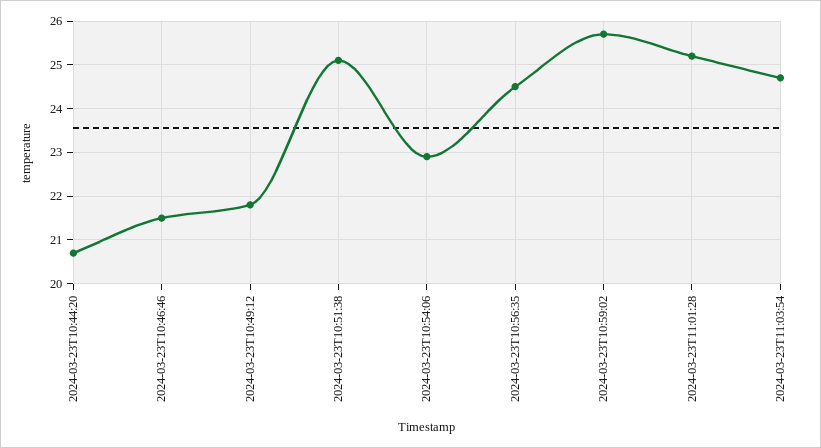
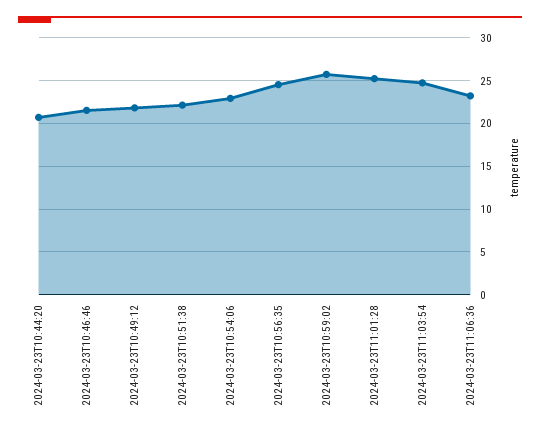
2024-03-23T10:51:38: 25 -> 22
2024-03-23T11:06:36: none -> 23

